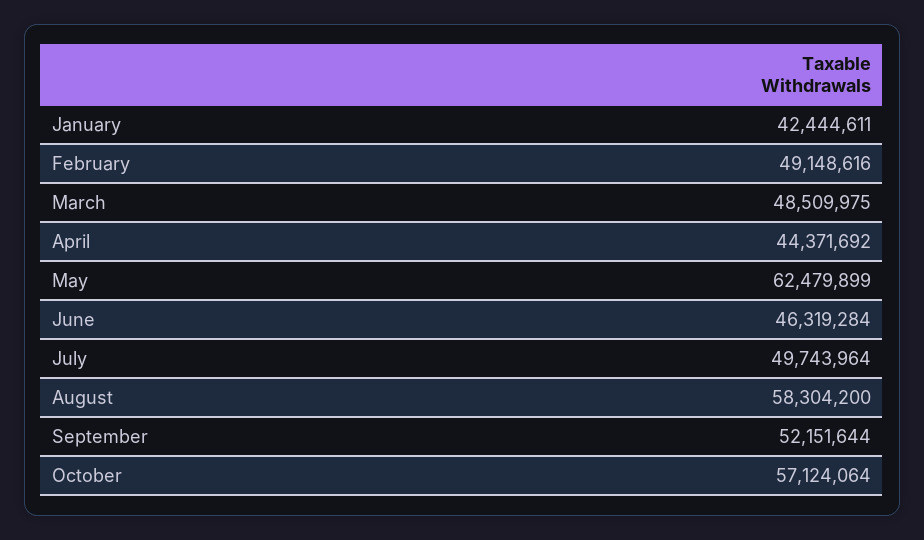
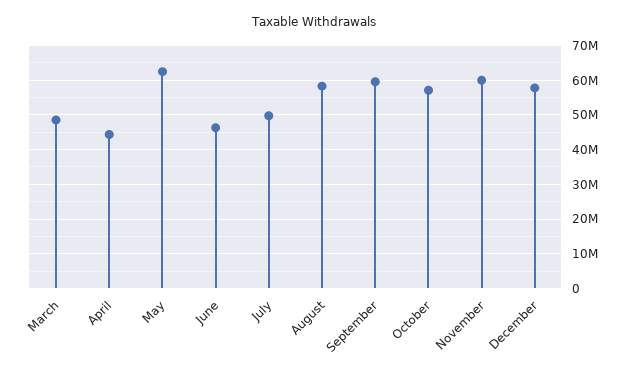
January: 42444611 -> none
February: 49148616 -> none
September: 52151644 -> 60000000
November: none -> 60000000
December: none -> 58000000

